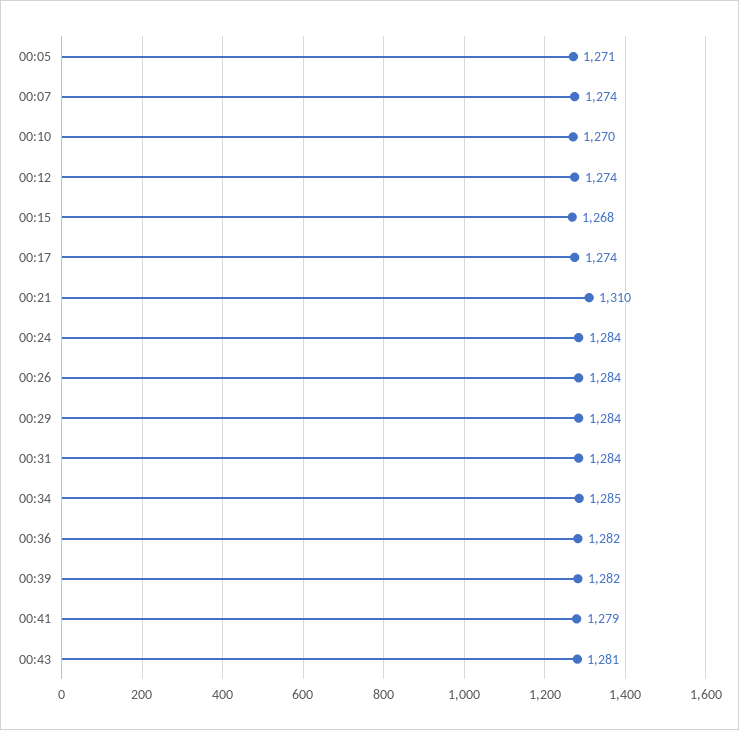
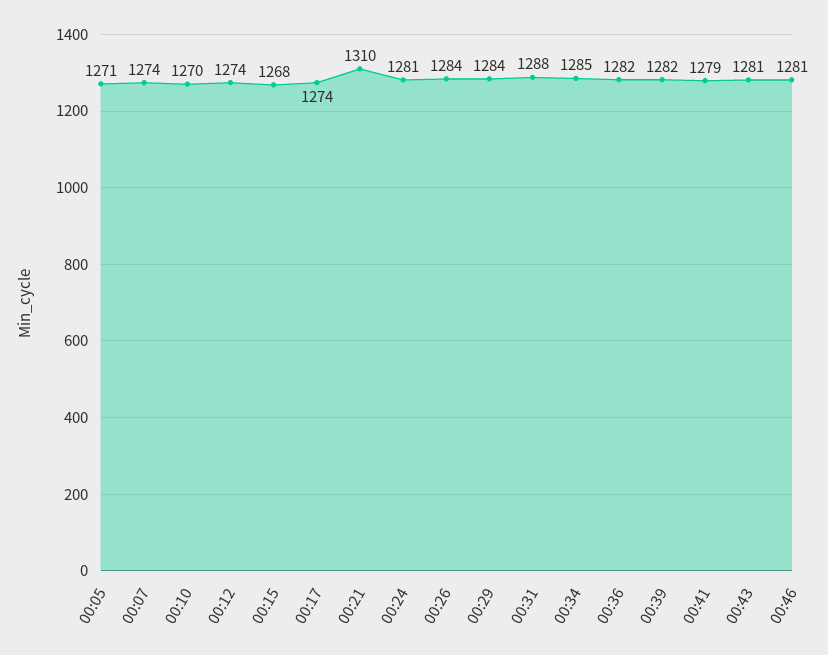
00:24: 1284 -> 1281
00:31: 1284 -> 1288
00:46: none -> 1281

